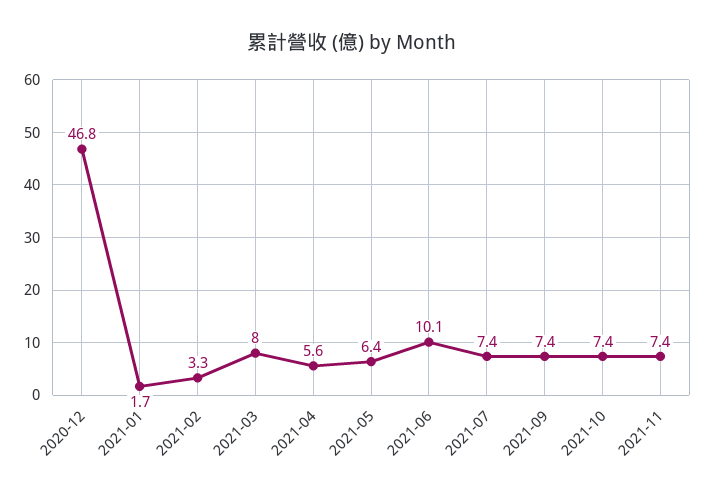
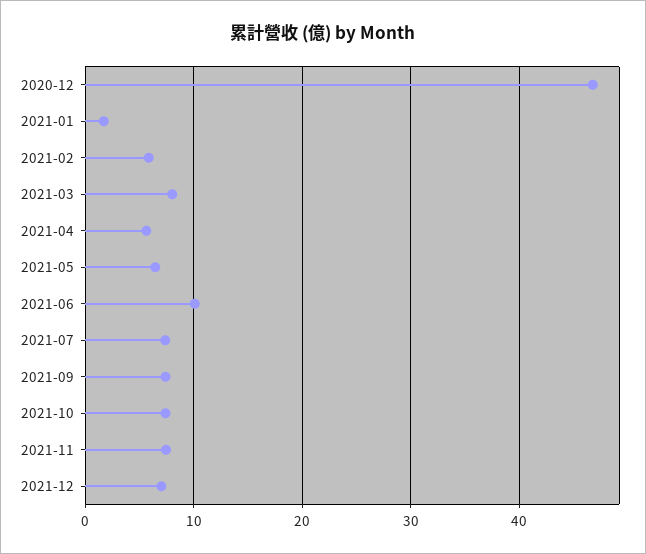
2021-02: 3.3 -> 6
2021-12: none -> 7

